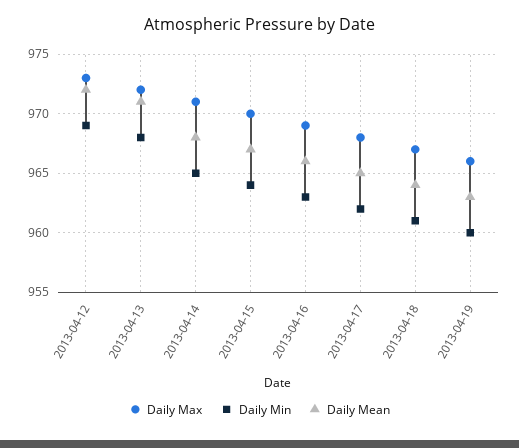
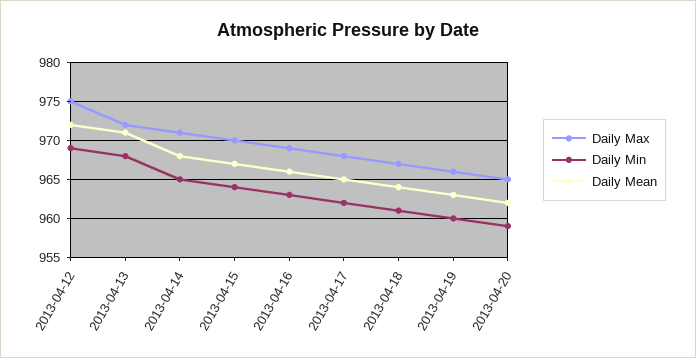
Daily Max, 2013-04-12: 973 -> 975
Daily Max, 2013-04-20: none -> 965
Daily Min, 2013-04-20: none -> 959
Daily Mean, 2013-04-20: none -> 962

